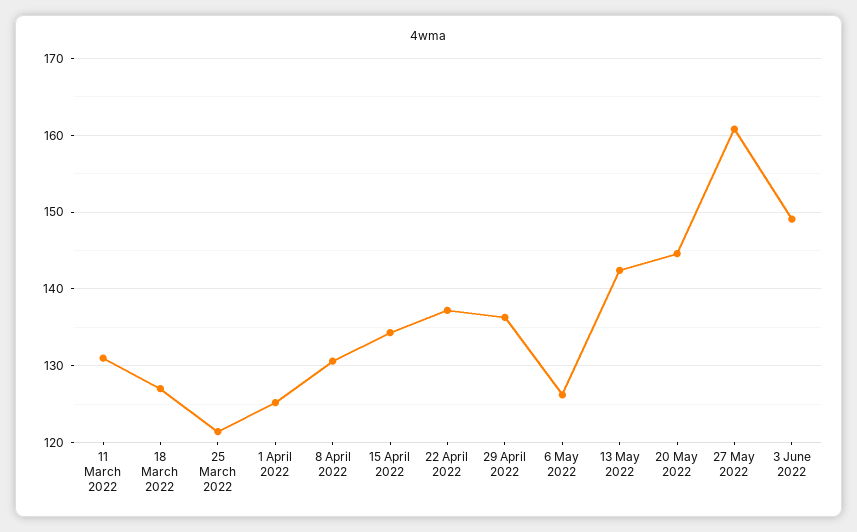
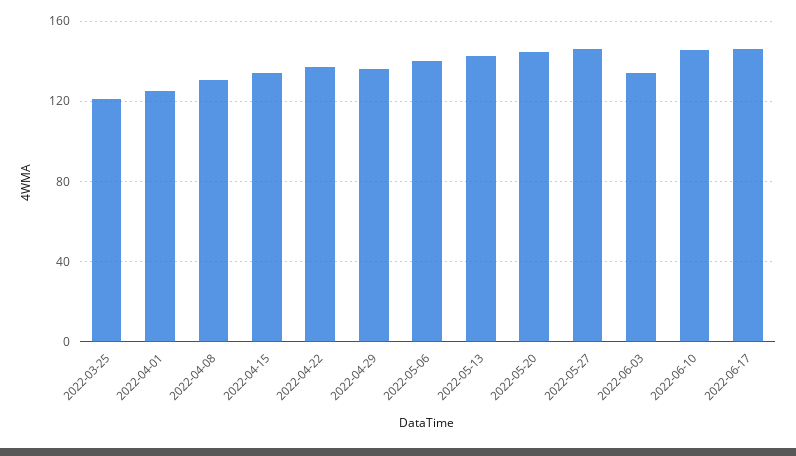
11 March 2022: 131 -> none
18 March 2022: 127 -> none
6 May 2022: 126 -> 140
27 May 2022: 161 -> 145
3 June 2022: 149 -> 135
2022-06-10: none -> 145
2022-06-17: none -> 145

